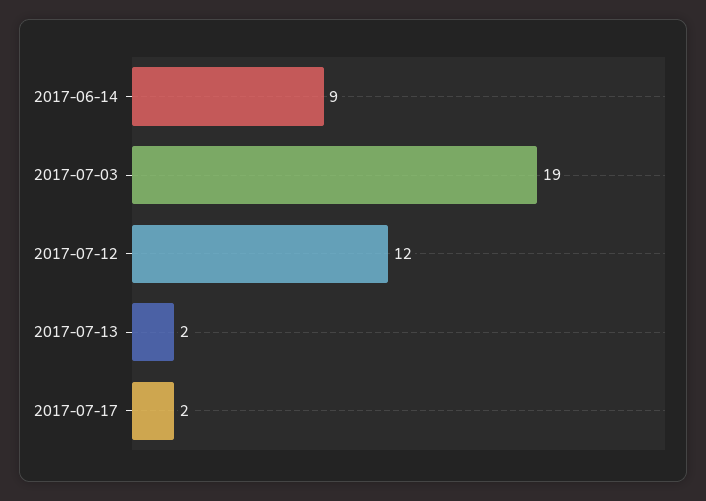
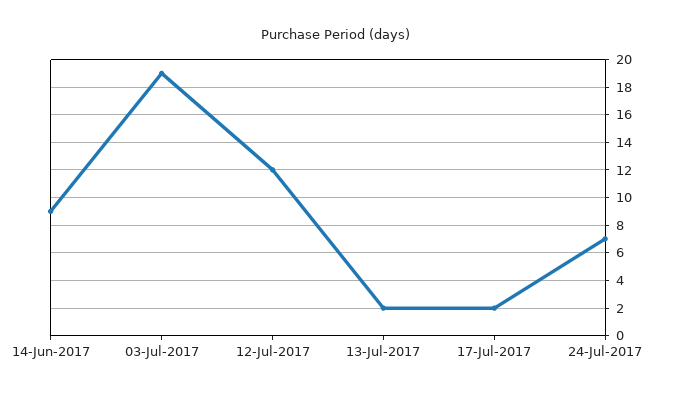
24-Jul-2017: none -> 7

